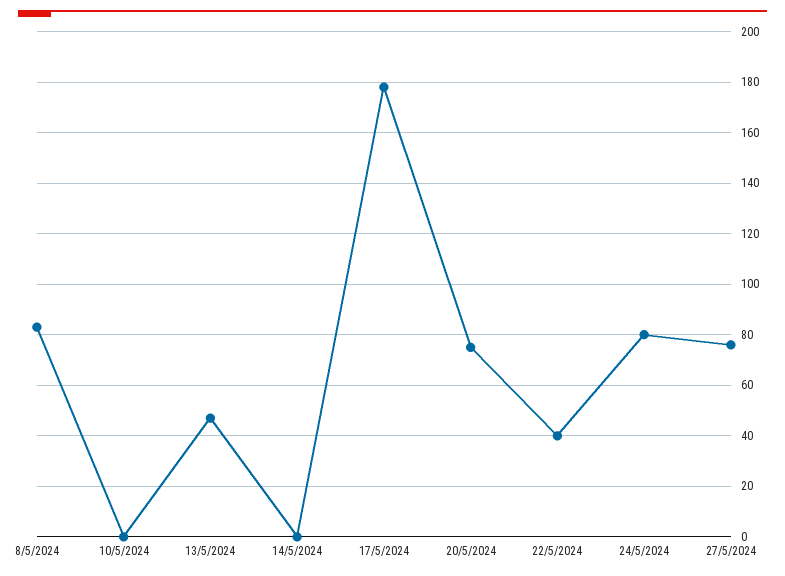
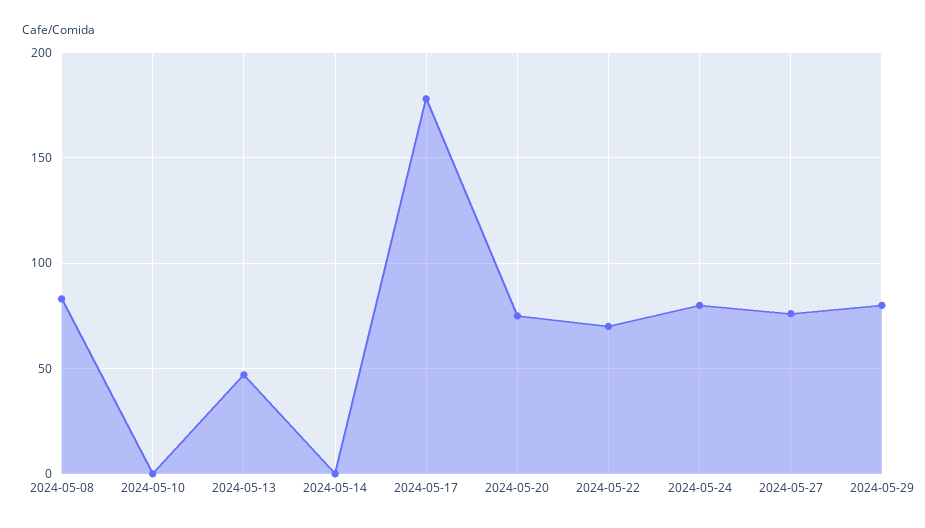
22/5/2024: 40 -> 70
2024-05-29: none -> 80

